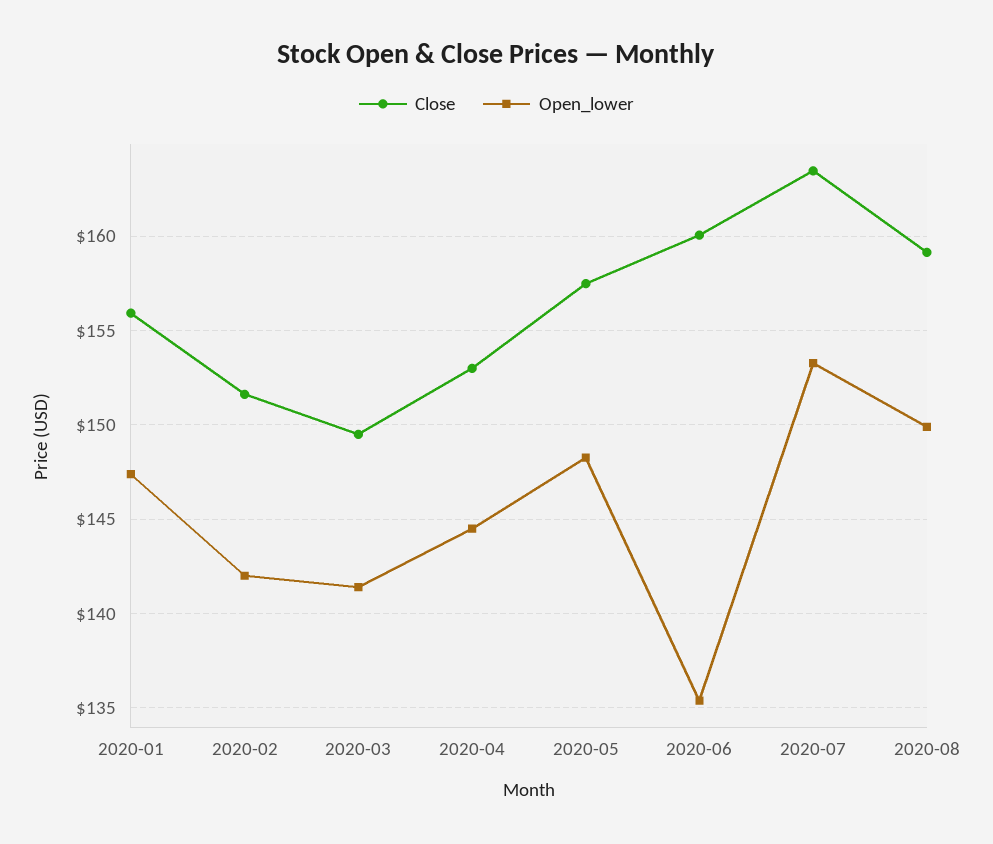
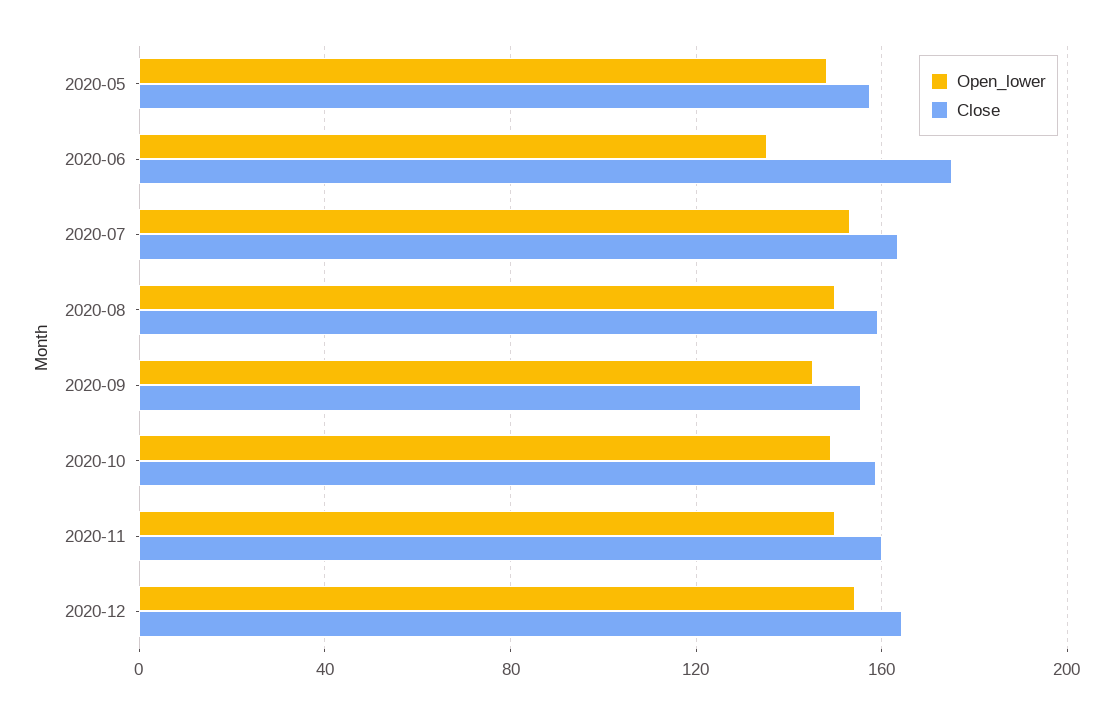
Close, 2020-01: 156 -> none
Open_lower, 2020-01: 147.5 -> none
Close, 2020-02: 151.5 -> none
Open_lower, 2020-02: 142 -> none
Close, 2020-03: 149.5 -> none
Open_lower, 2020-03: 141.5 -> none
Close, 2020-04: 153 -> none
Open_lower, 2020-04: 144.5 -> none
Close, 2020-06: 160 -> 175
Open_lower, 2020-09: none -> 145
Close, 2020-09: none -> 155
Open_lower, 2020-10: none -> 150
Close, 2020-10: none -> 160
Open_lower, 2020-11: none -> 150
Close, 2020-11: none -> 160
Open_lower, 2020-12: none -> 155
Close, 2020-12: none -> 165

